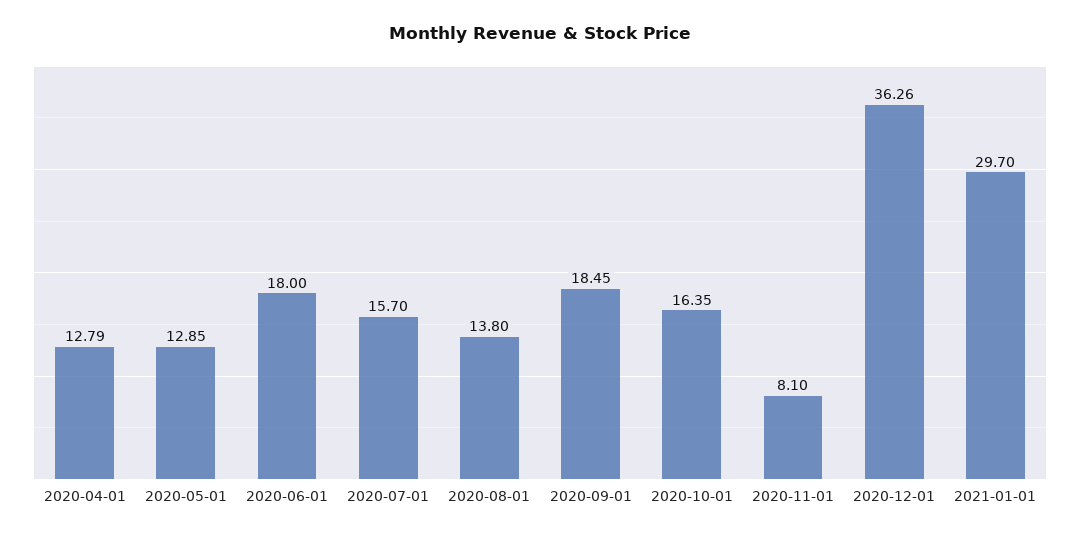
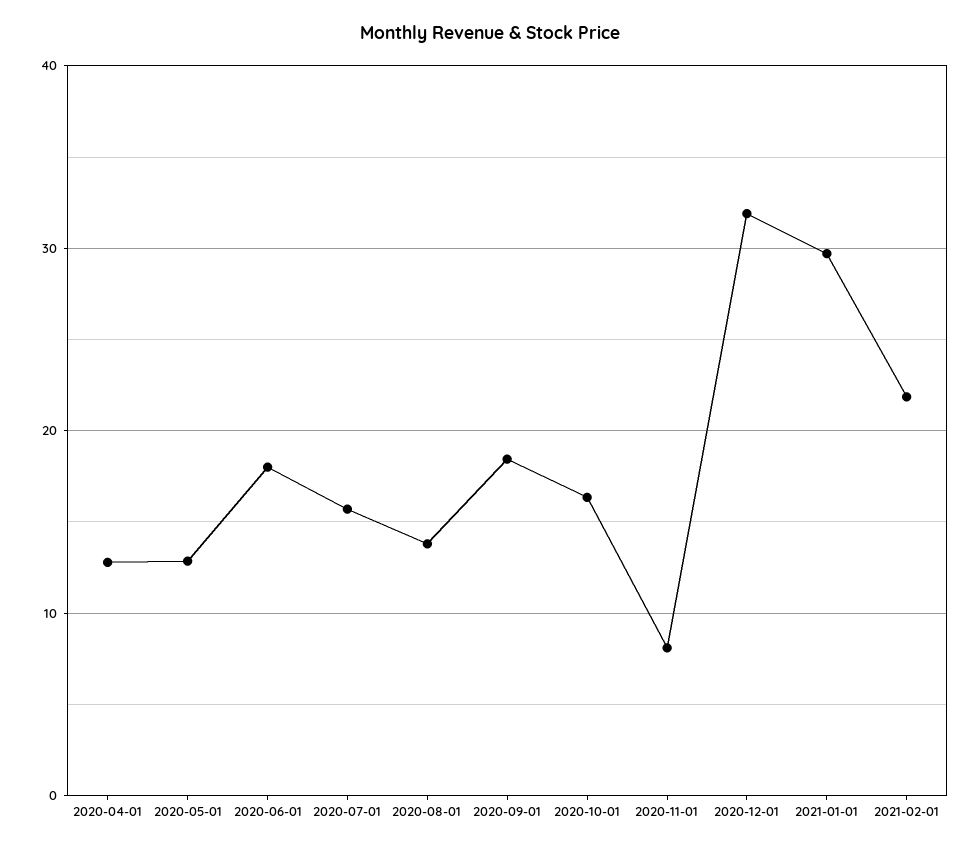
2020-12-01: 36.26 -> 32
2021-02-01: none -> 22

